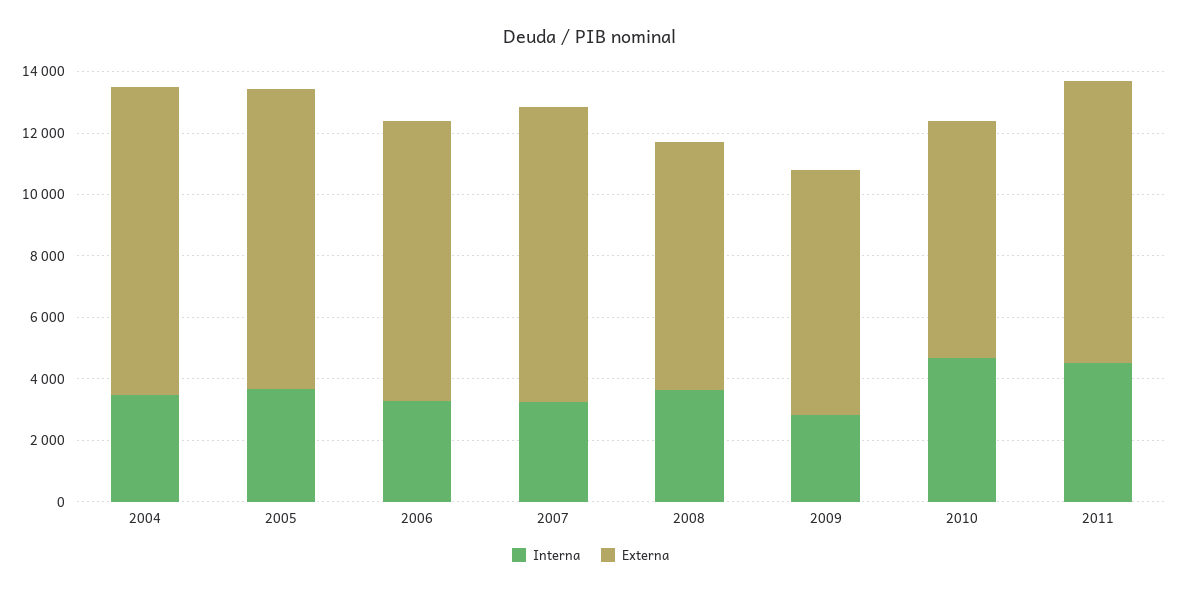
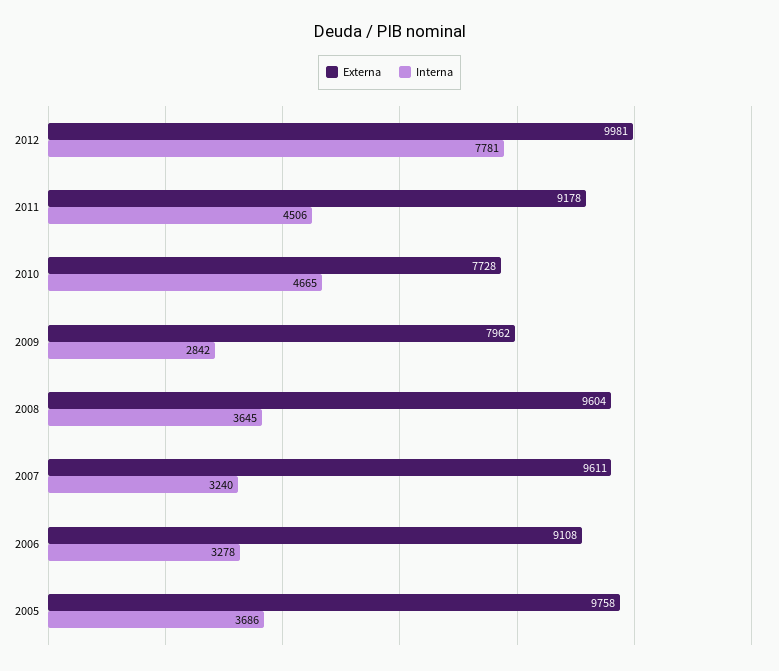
Interna, 2004: 3500 -> none
Externa, 2004: 10000 -> none
Externa, 2008: 8000 -> 9604
Externa, 2012: none -> 9981
Interna, 2012: none -> 7781

